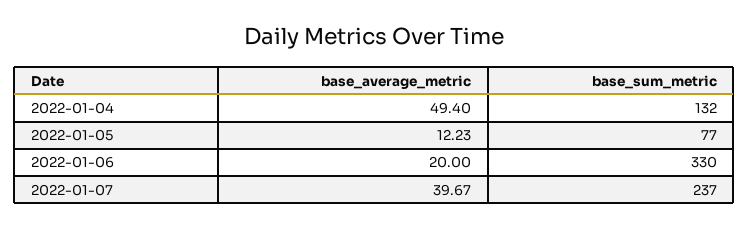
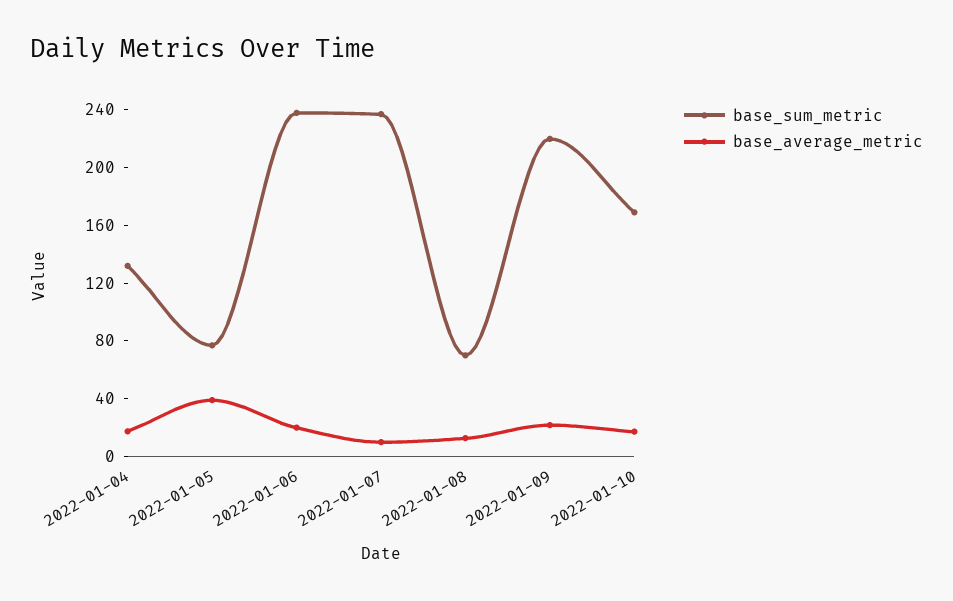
base_average_metric, 2022-01-04: 49.4 -> 20
base_average_metric, 2022-01-05: 12.23 -> 40
base_sum_metric, 2022-01-06: 330 -> 240
base_average_metric, 2022-01-07: 39.67 -> 10
base_sum_metric, 2022-01-08: none -> 70
base_average_metric, 2022-01-08: none -> 10
base_sum_metric, 2022-01-09: none -> 220
base_average_metric, 2022-01-09: none -> 20
base_sum_metric, 2022-01-10: none -> 170
base_average_metric, 2022-01-10: none -> 20

